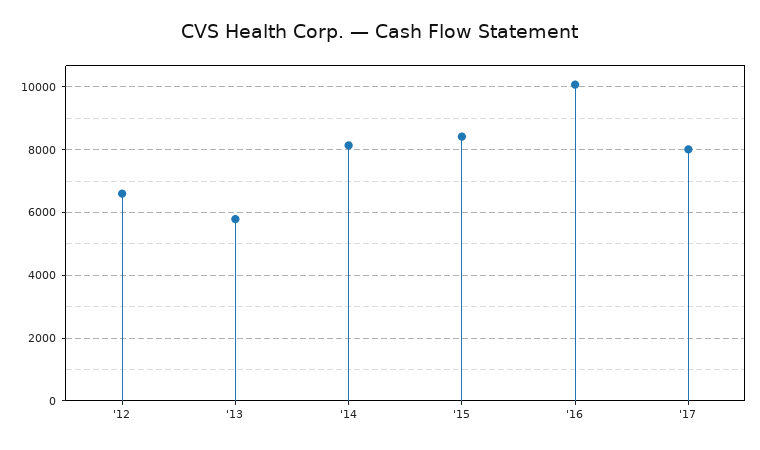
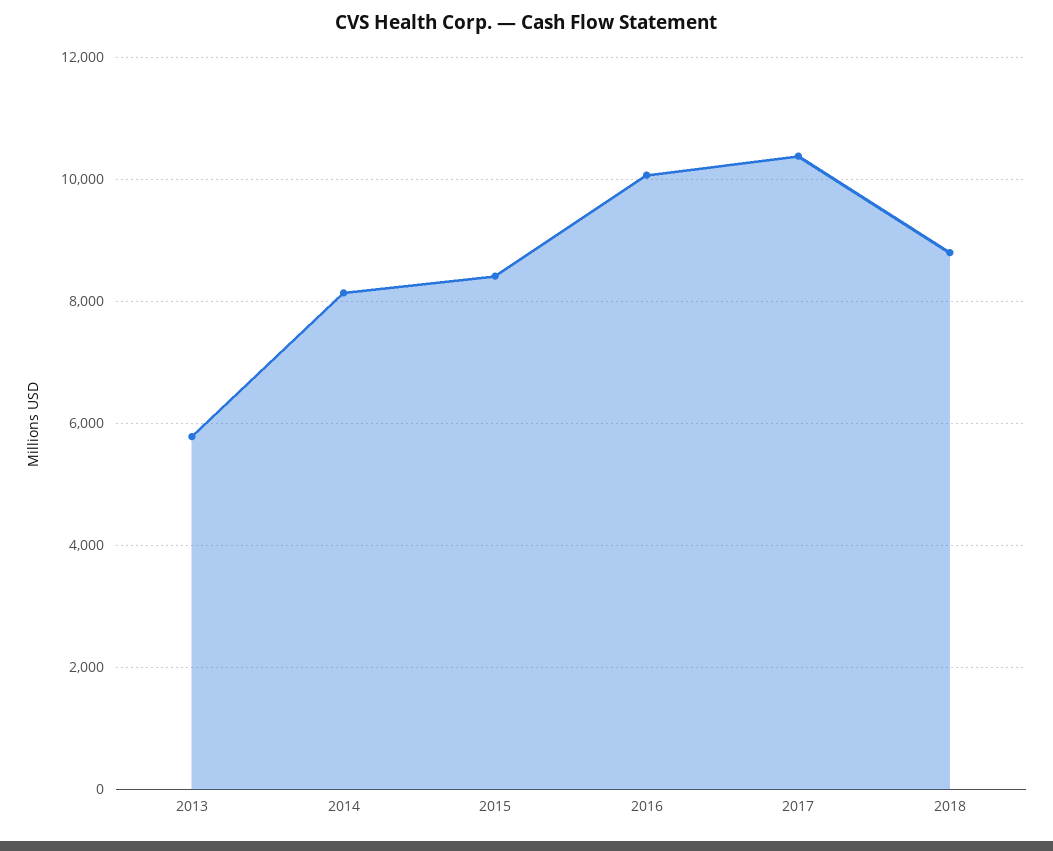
'12: 6600 -> none
'17: 8000 -> 10400
2018: none -> 8800

